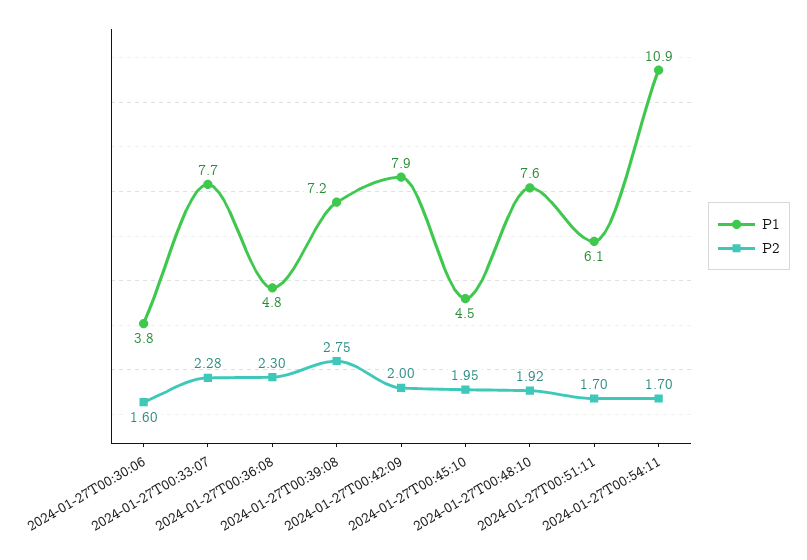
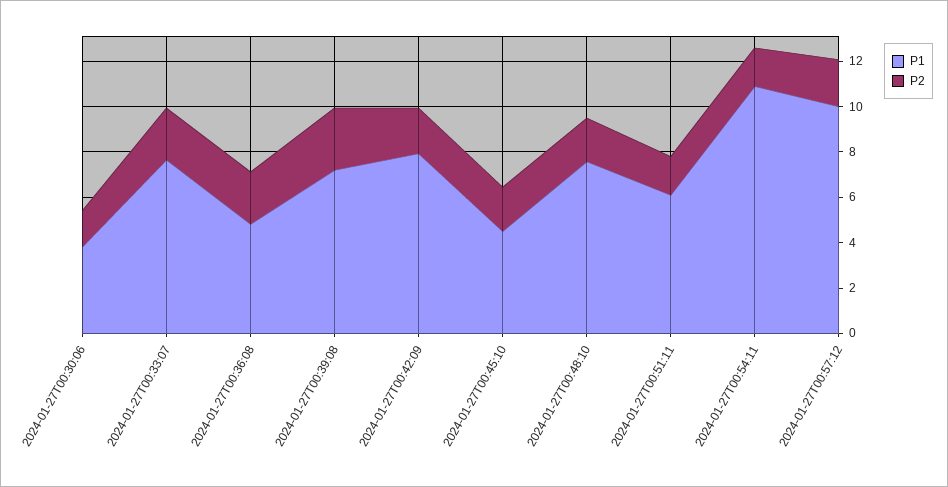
P1, 2024-01-27T00:57:12: none -> 10
P2, 2024-01-27T00:57:12: none -> 2

